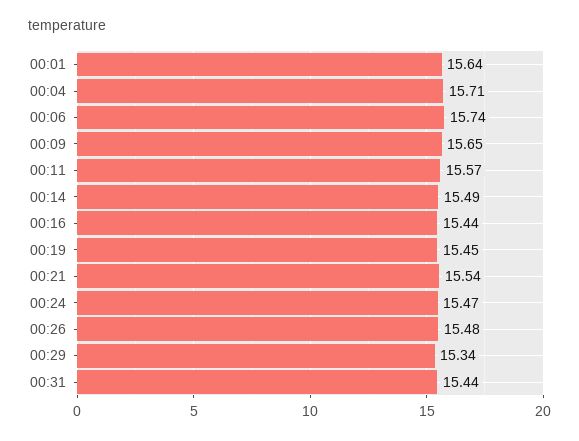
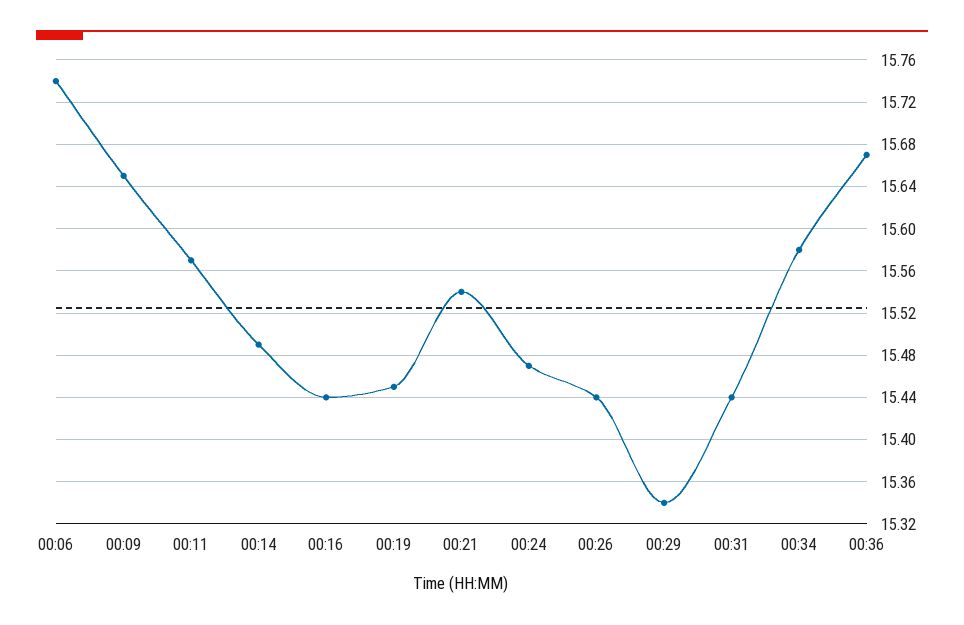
00:01: 15.64 -> none
00:04: 15.71 -> none
00:26: 15.48 -> 15.44
00:34: none -> 15.58
00:36: none -> 15.67

